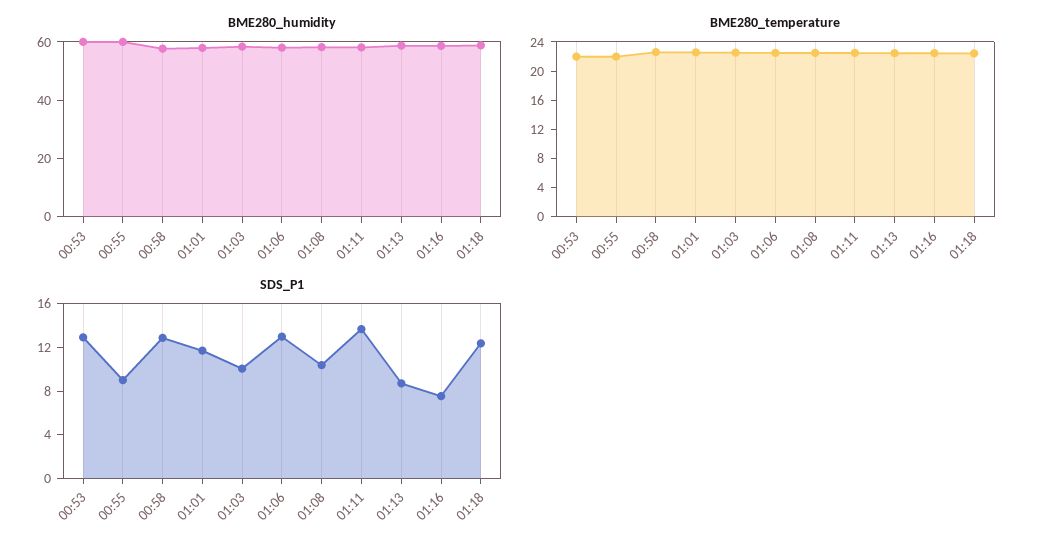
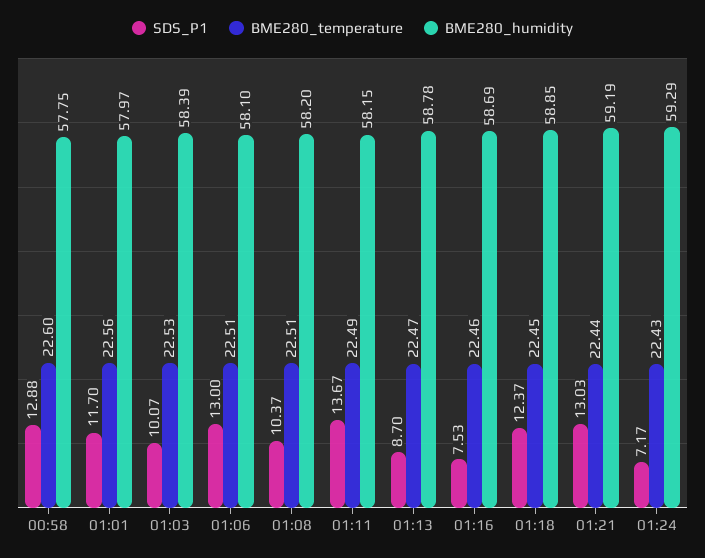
BME280_humidity, 00:53: 60 -> none
BME280_humidity, 00:55: 60 -> none
BME280_temperature, 00:53: 22 -> none
BME280_temperature, 00:55: 22 -> none
SDS_P1, 00:53: 13 -> none
SDS_P1, 00:55: 9 -> none
SDS_P1, 01:21: none -> 13.03
BME280_temperature, 01:21: none -> 22.44
BME280_humidity, 01:21: none -> 59.19
SDS_P1, 01:24: none -> 7.17
BME280_temperature, 01:24: none -> 22.43
BME280_humidity, 01:24: none -> 59.29

